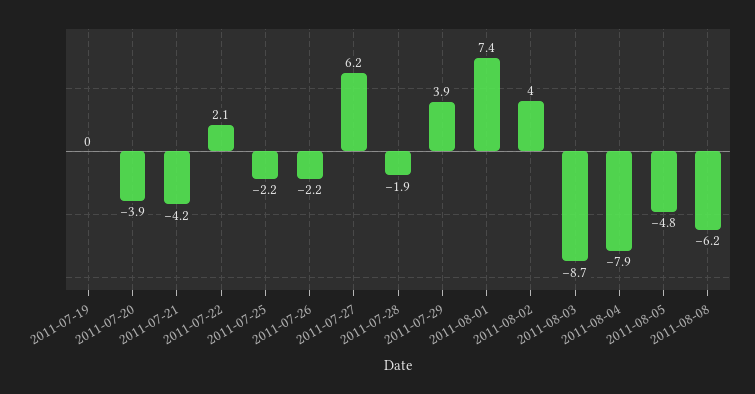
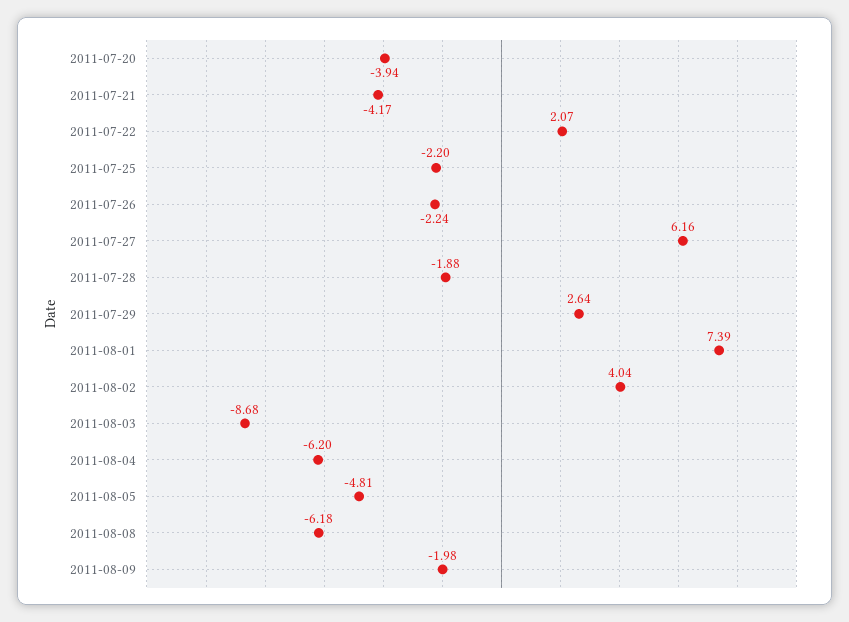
2011-07-19: 0 -> none
2011-07-29: 3.9 -> 2.64
2011-08-04: -7.9 -> -6.2
2011-08-09: none -> -1.98

